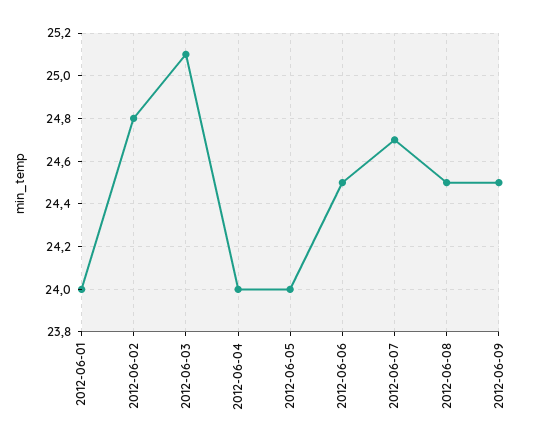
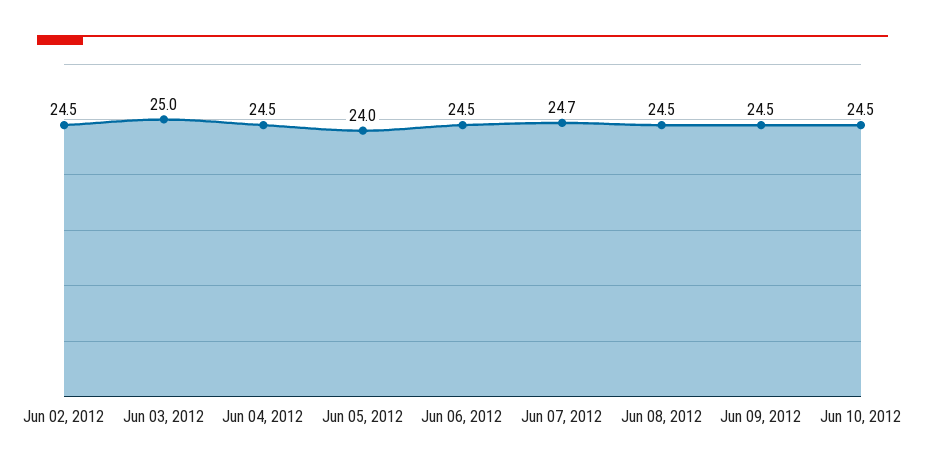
2012-06-01: 24 -> none
2012-06-02: 24.8 -> 24.5
2012-06-03: 25.1 -> 25
2012-06-04: 24 -> 24.5
Jun 10, 2012: none -> 24.5

